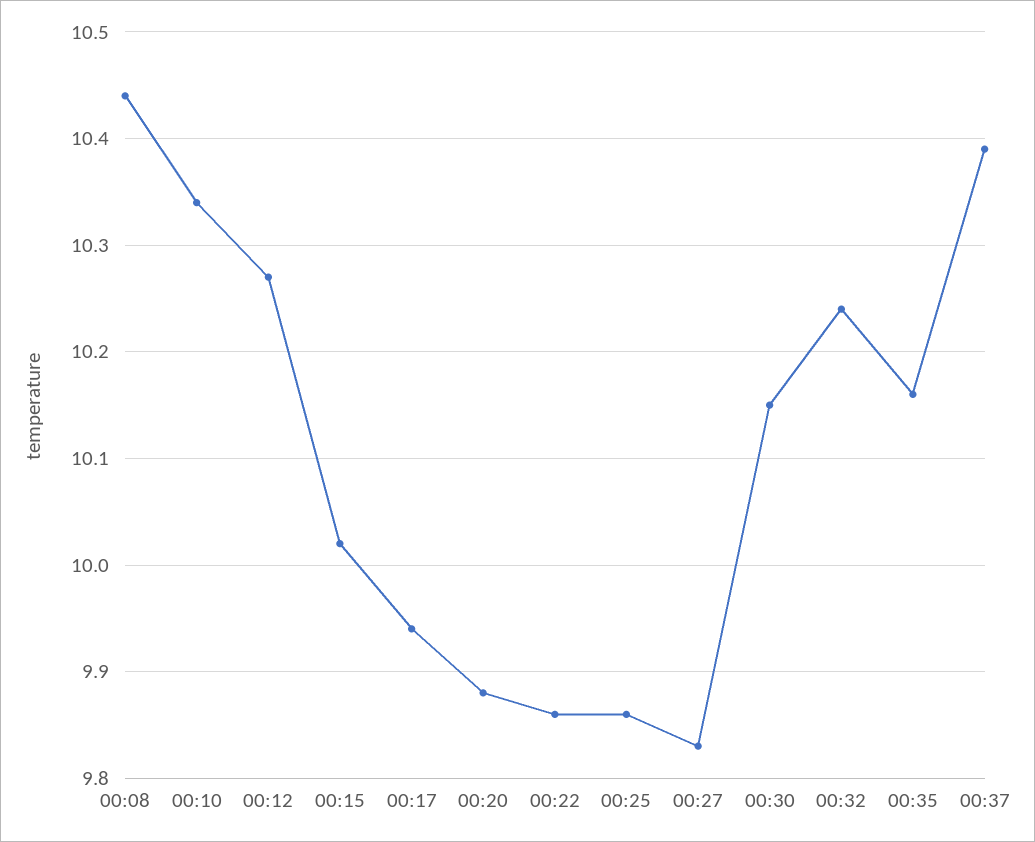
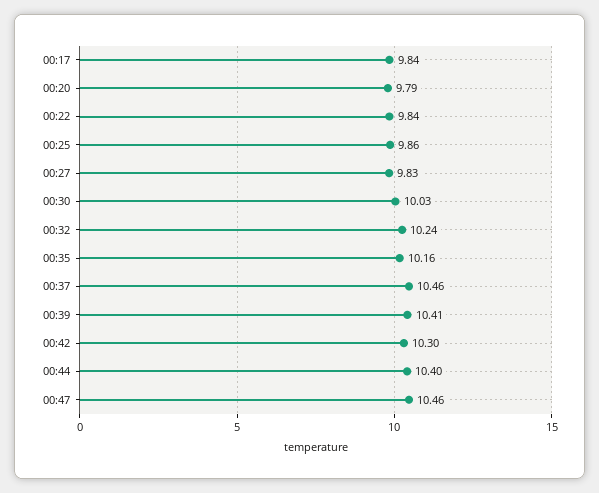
00:08: 10.44 -> none
00:10: 10.34 -> none
00:12: 10.27 -> none
00:15: 10.02 -> none
00:17: 9.94 -> 9.84
00:20: 9.88 -> 9.79
00:22: 9.86 -> 9.84
00:30: 10.15 -> 10.03
00:37: 10.39 -> 10.46
00:39: none -> 10.41
00:42: none -> 10.3
00:44: none -> 10.4
00:47: none -> 10.46

